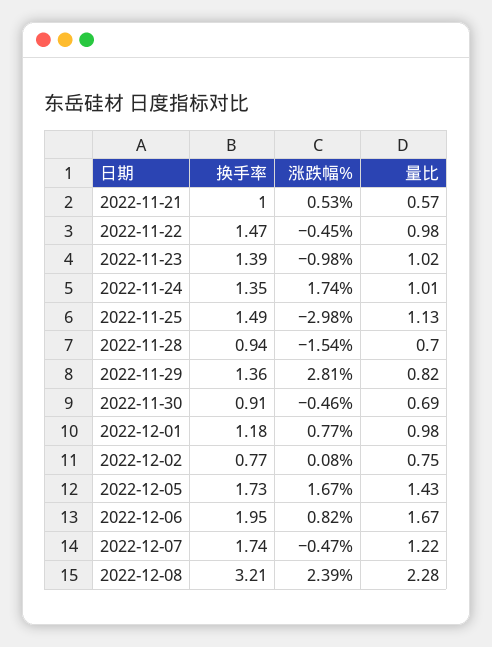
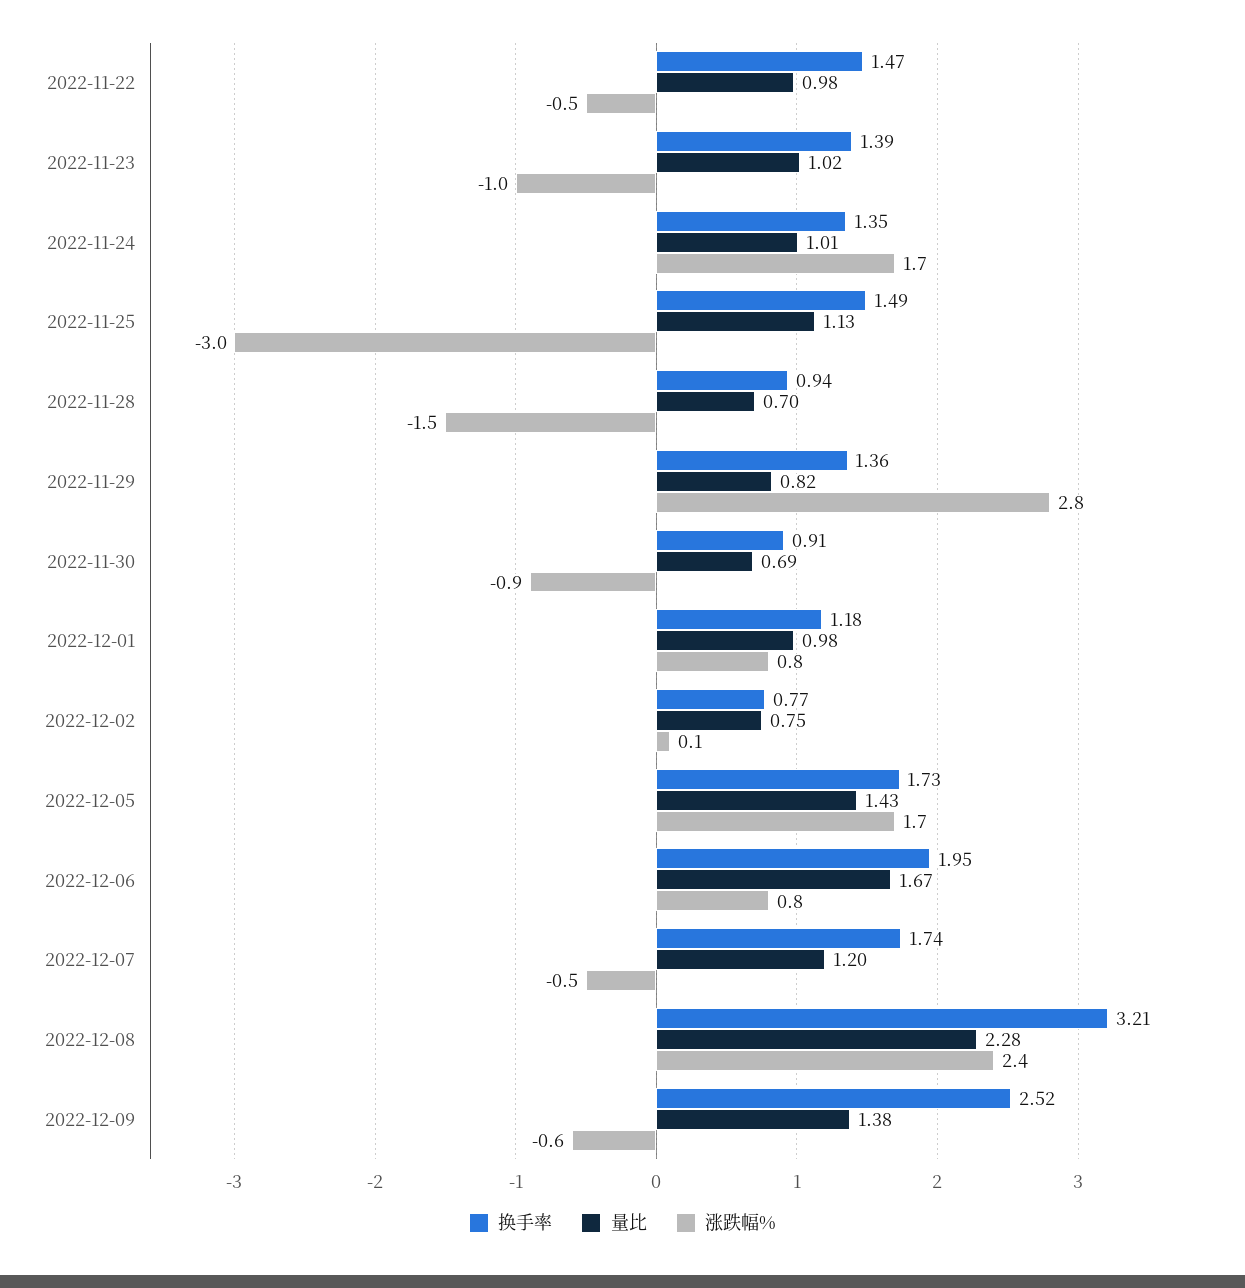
换手率, 2022-11-21: 1 -> none
涨跌幅%, 2022-11-21: 0.53 -> none
量比, 2022-11-21: 0.57 -> none
涨跌幅%, 2022-11-30: -0.46 -> -0.9
量比, 2022-12-07: 1.22 -> 1.2
换手率, 2022-12-09: none -> 2.52
量比, 2022-12-09: none -> 1.38
涨跌幅%, 2022-12-09: none -> -0.6

